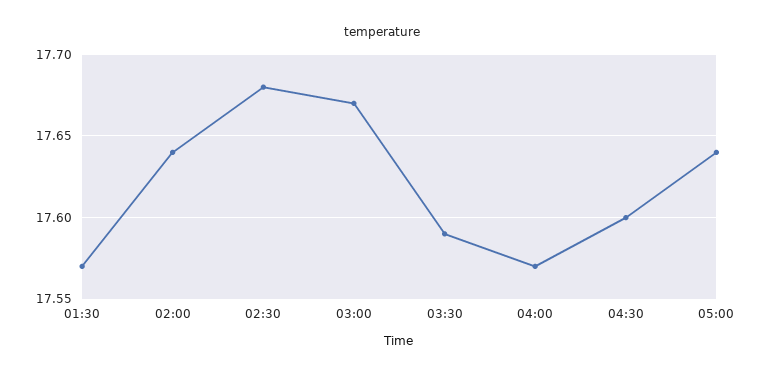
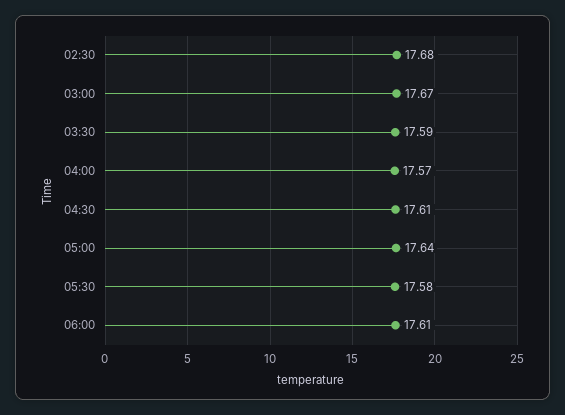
01:30: 17.57 -> none
02:00: 17.64 -> none
04:30: 17.6 -> 17.61
05:30: none -> 17.58
06:00: none -> 17.61

